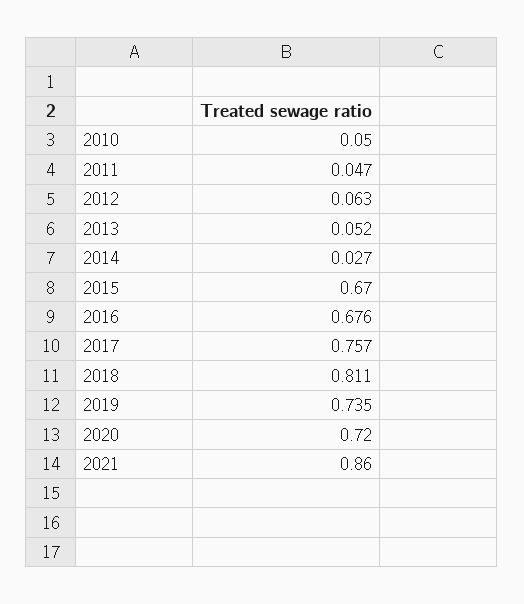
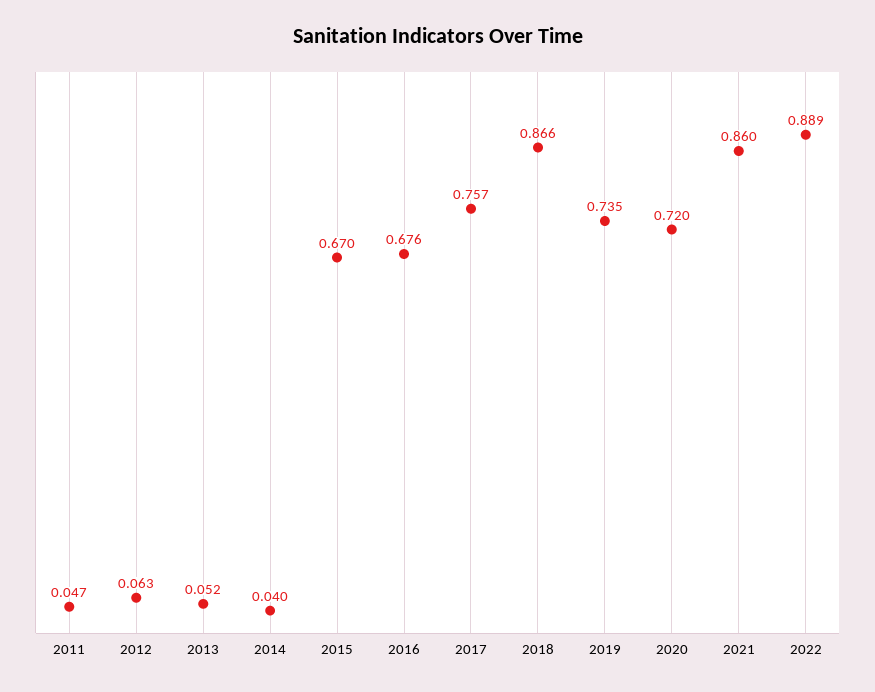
2010: 0.05 -> none
2014: 0.027 -> 0.04
2018: 0.811 -> 0.866
2022: none -> 0.889

